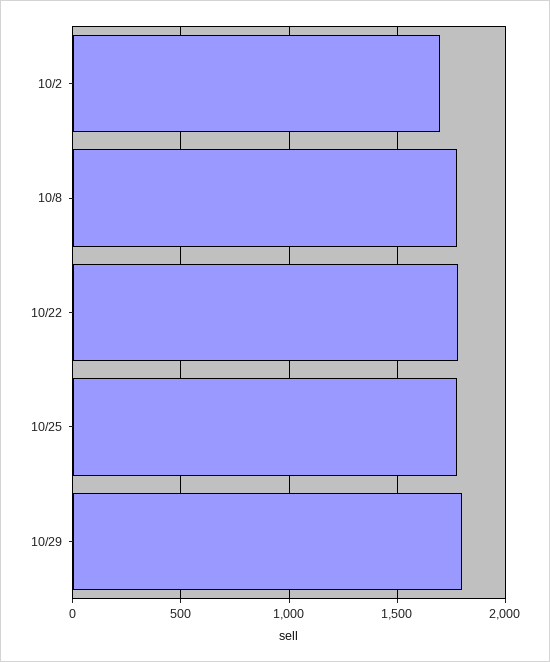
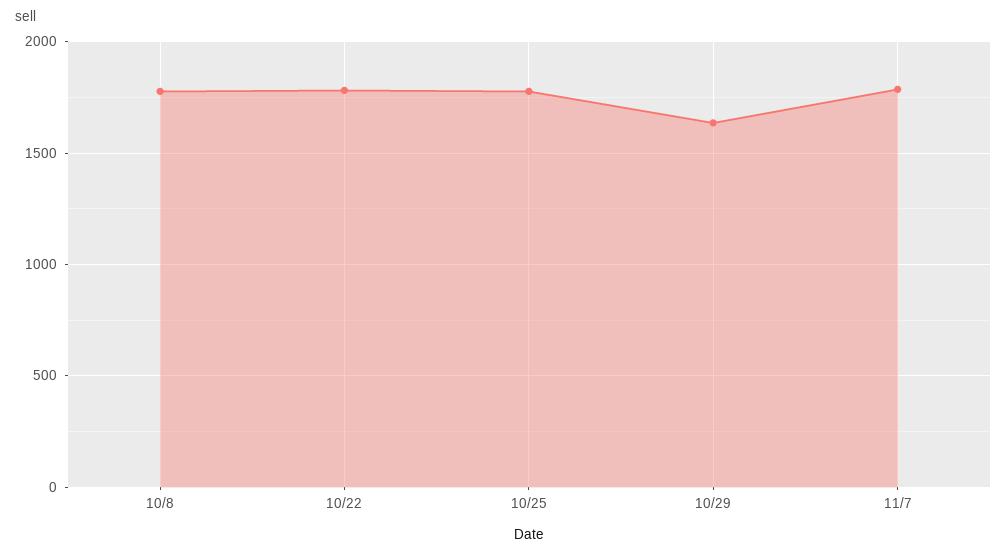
10/2: 1700 -> none
10/29: 1800 -> 1650
11/7: none -> 1800

